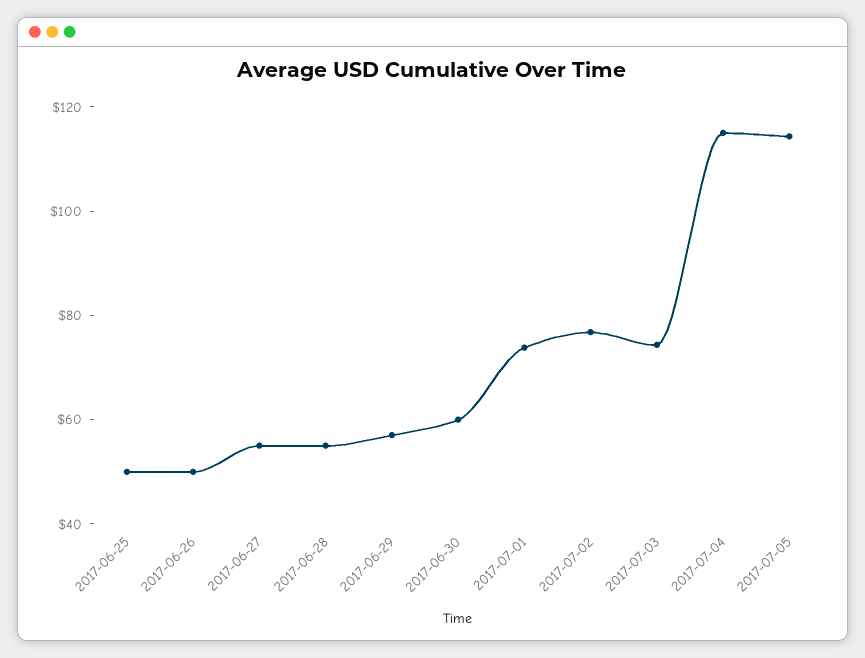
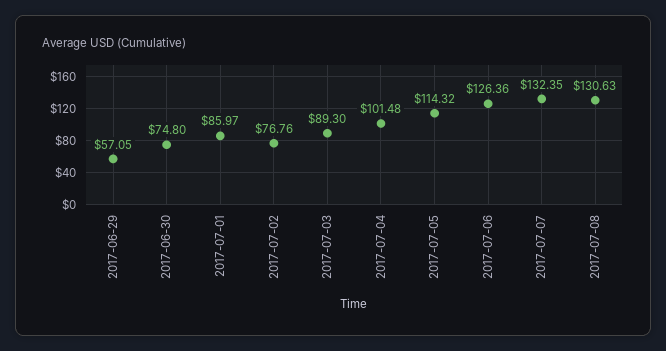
2017-06-25: 50 -> none
2017-06-26: 50 -> none
2017-06-27: 55 -> none
2017-06-28: 55 -> none
2017-06-30: 60 -> 74.8
2017-07-01: 75 -> 85.97
2017-07-03: 75 -> 89.3
2017-07-04: 115 -> 101.48
2017-07-06: none -> 126.36
2017-07-07: none -> 132.35
2017-07-08: none -> 130.63

